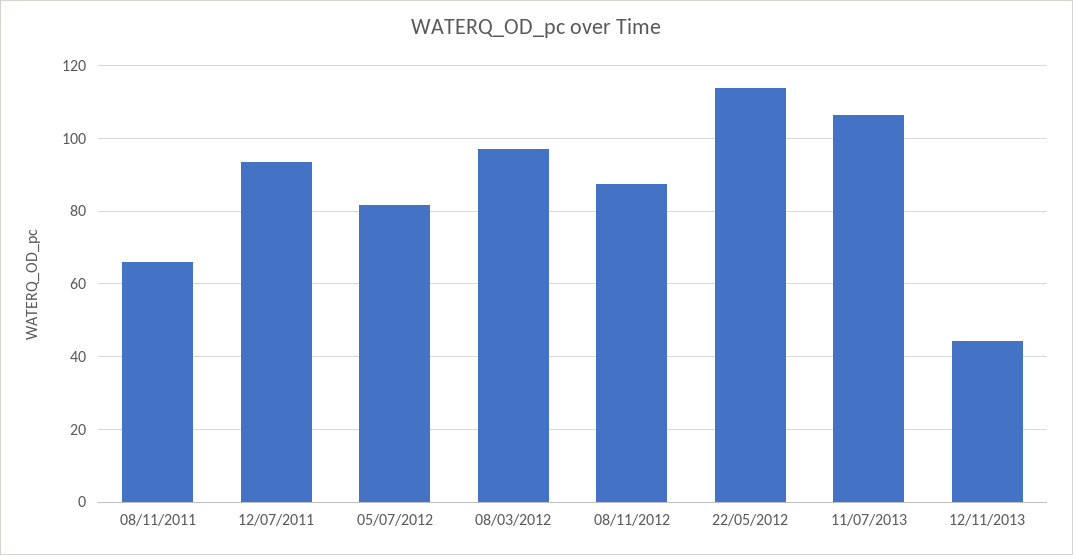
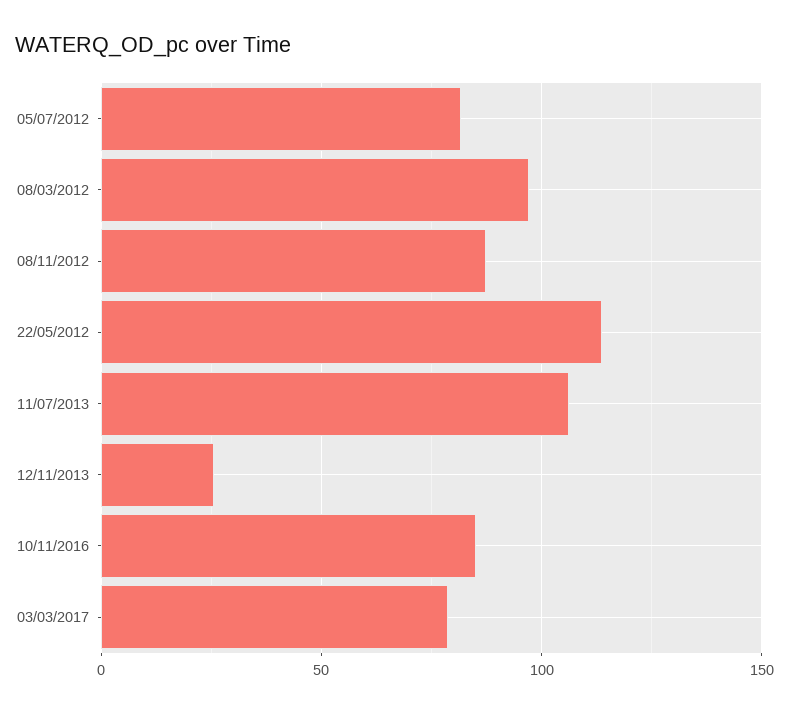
08/11/2011: 66 -> none
12/07/2011: 94 -> none
12/11/2013: 44 -> 25
10/11/2016: none -> 85
03/03/2017: none -> 80

